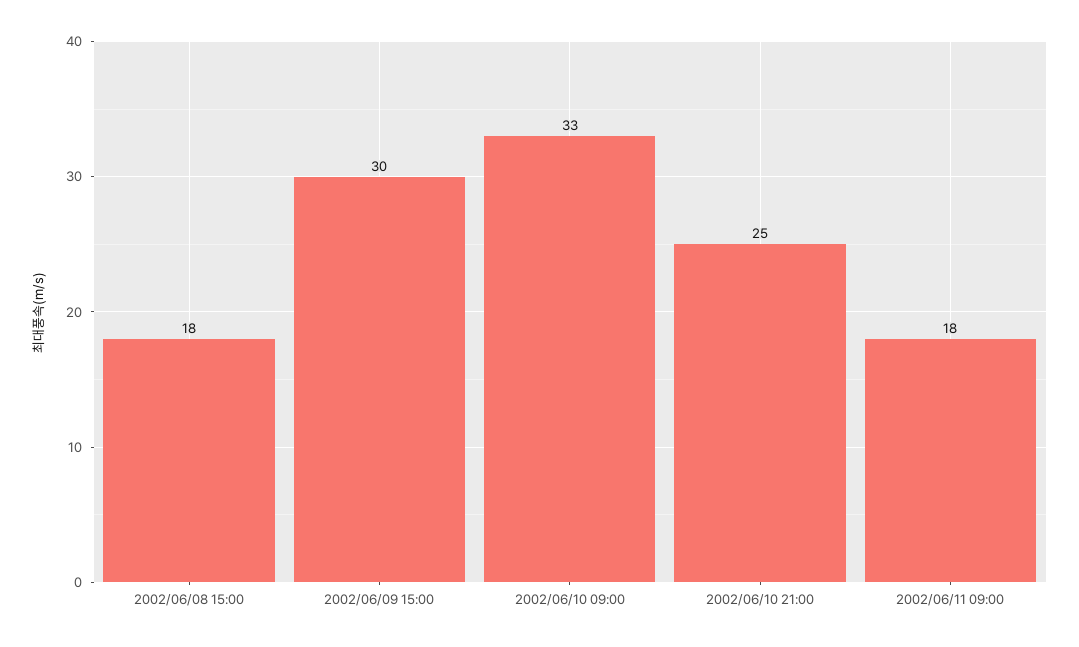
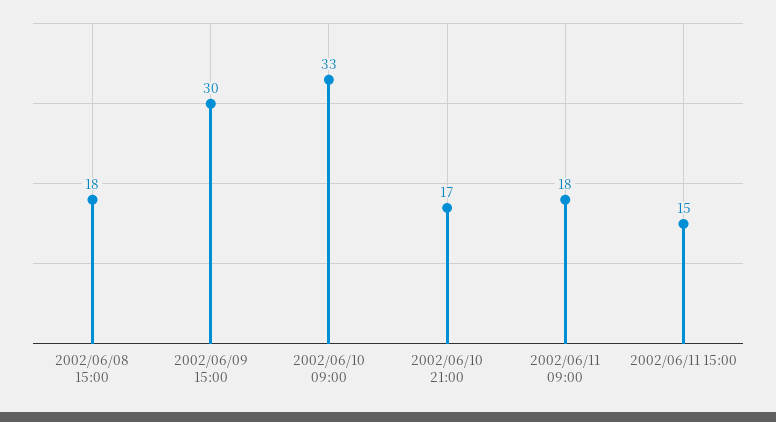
2002/06/10 21:00: 25 -> 17
2002/06/11 15:00: none -> 15

